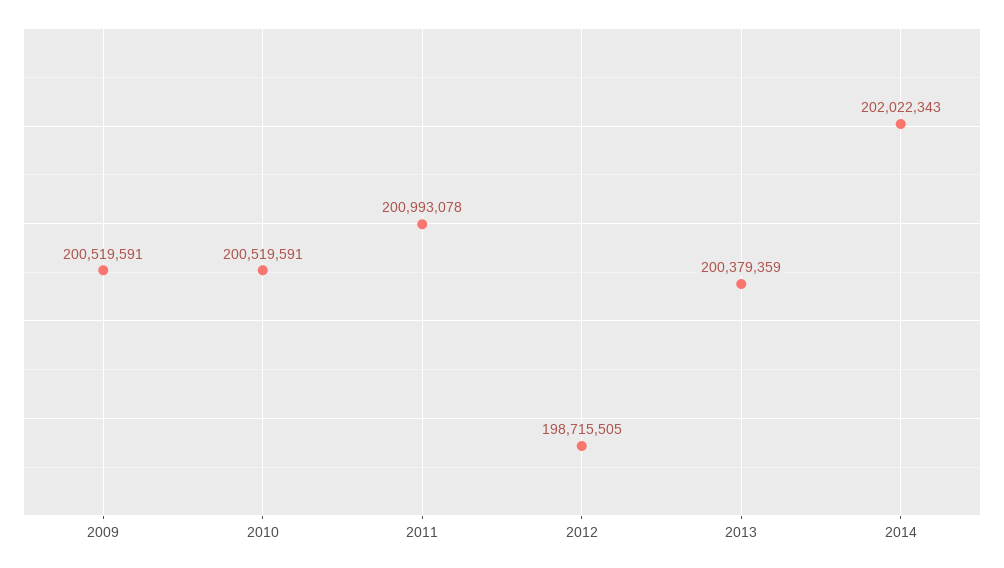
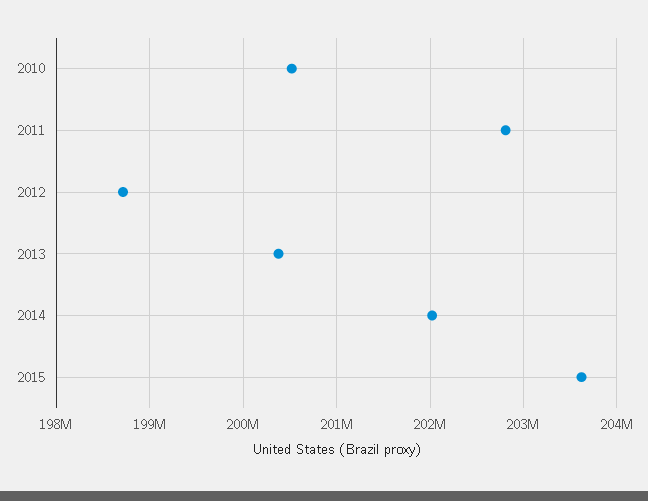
2009: 200519591 -> none
2011: 200993078 -> 202800000
2015: none -> 203600000

